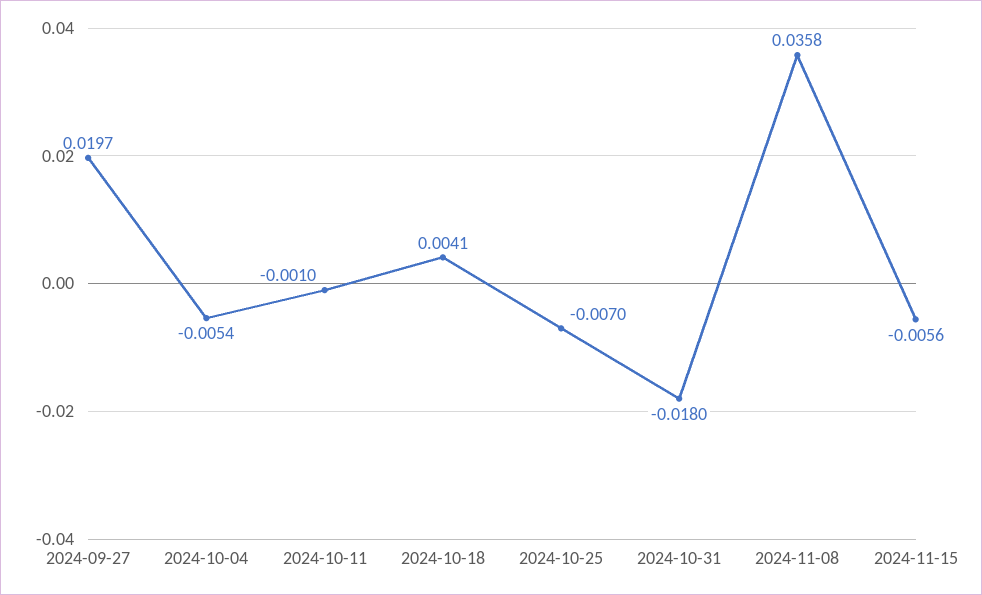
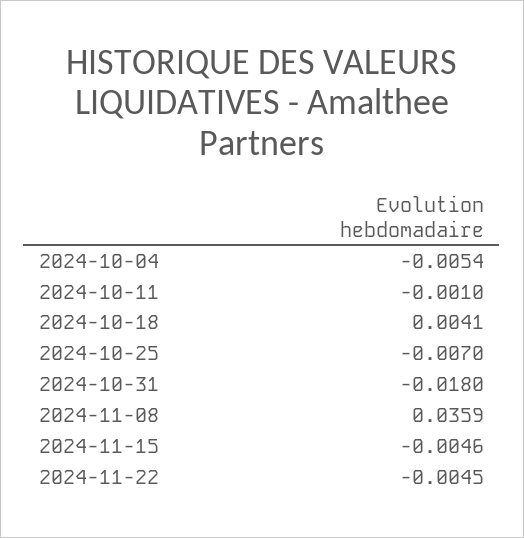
2024-09-27: 0.0197 -> none
2024-11-08: 0.0358 -> 0.0359
2024-11-15: -0.0056 -> -0.0046
2024-11-22: none -> -0.0045

